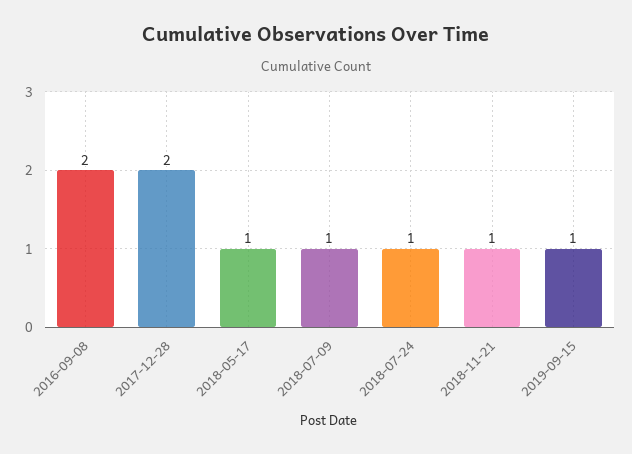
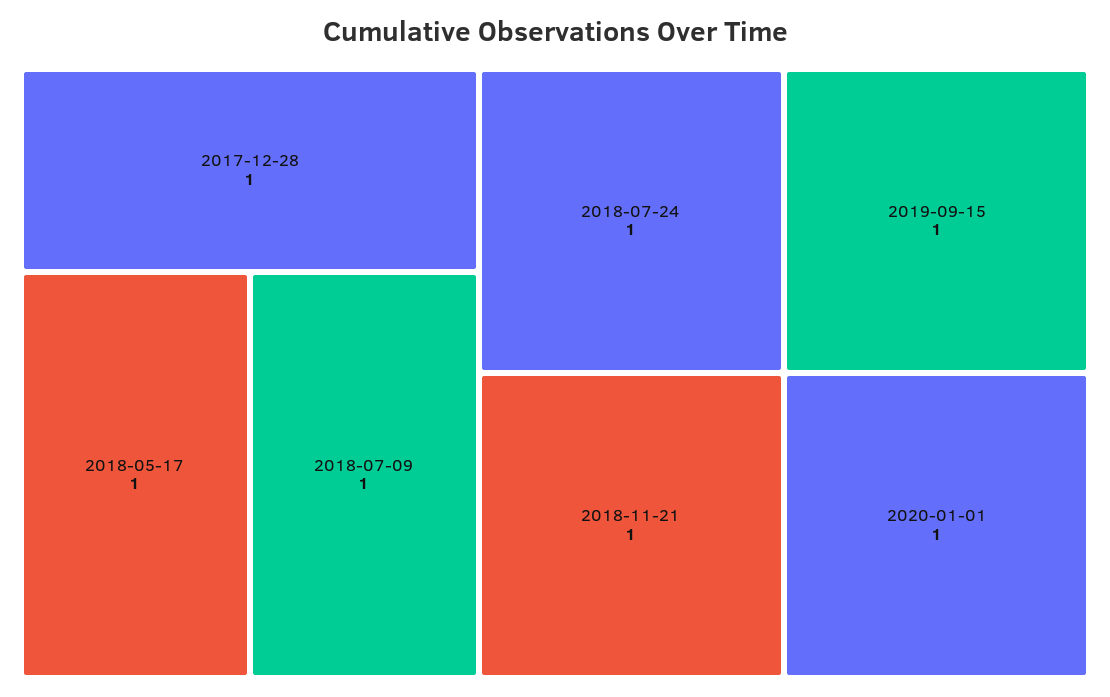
2016-09-08: 2 -> none
2017-12-28: 2 -> 1
2020-01-01: none -> 1

